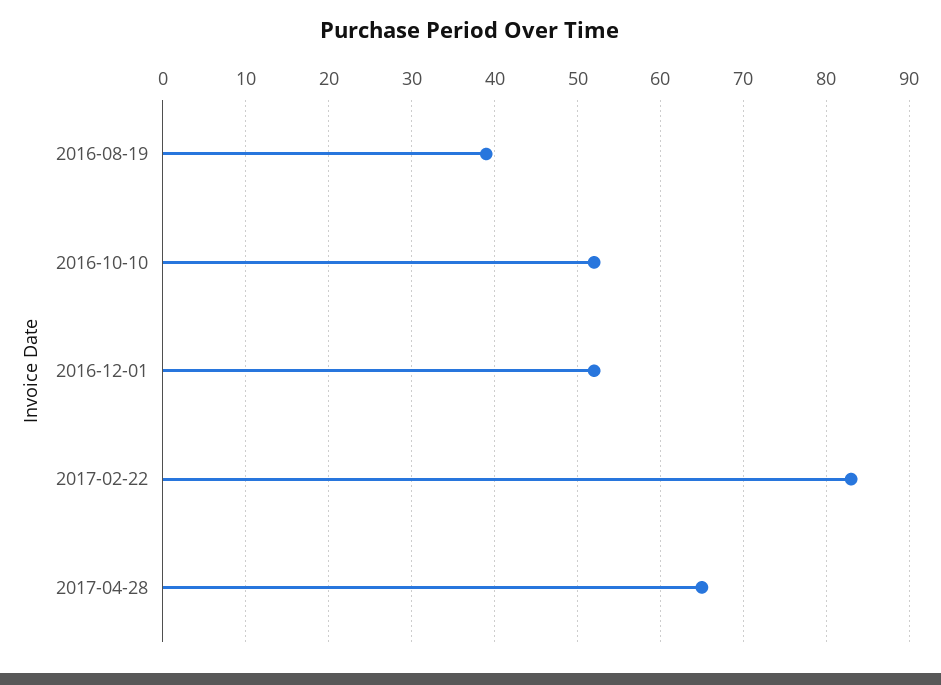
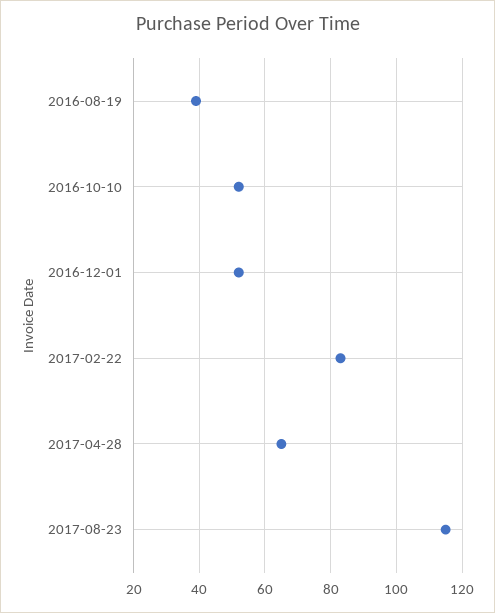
2017-08-23: none -> 115

